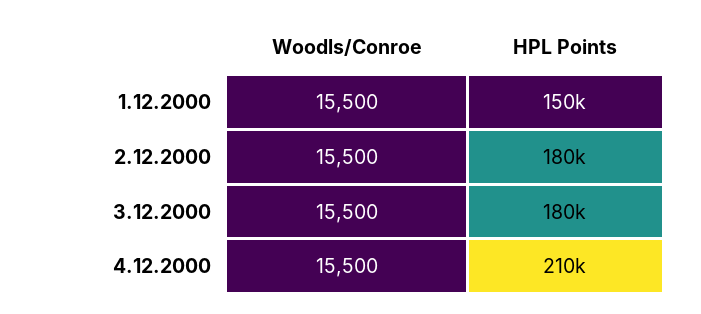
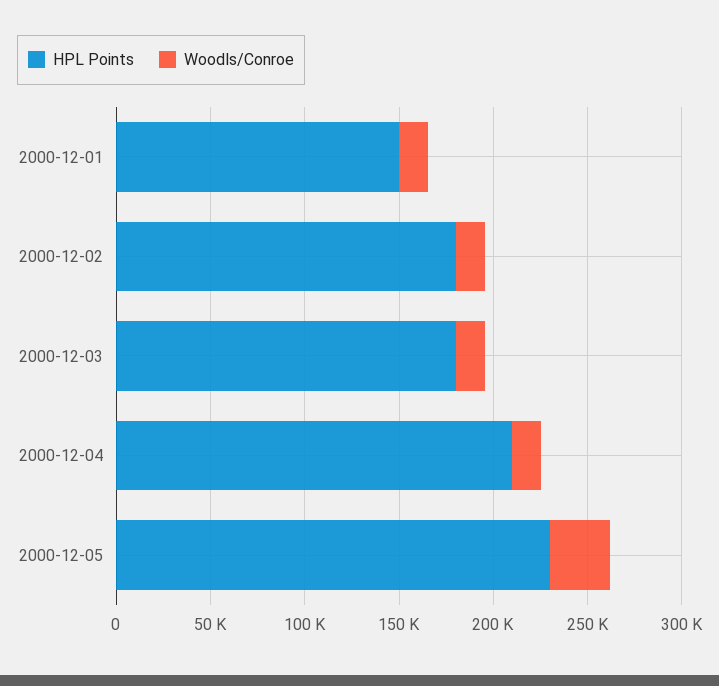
HPL Points, 2000-12-05: none -> 230000
Woodls/Conroe, 2000-12-05: none -> 30000

